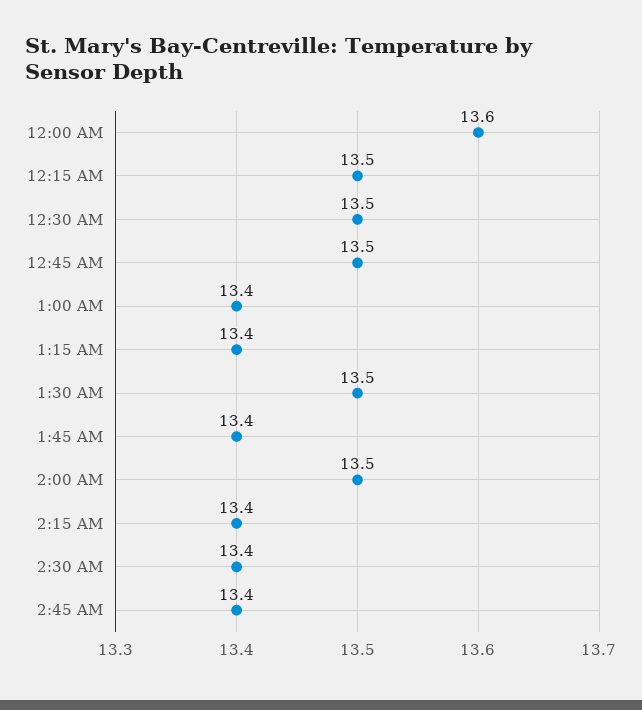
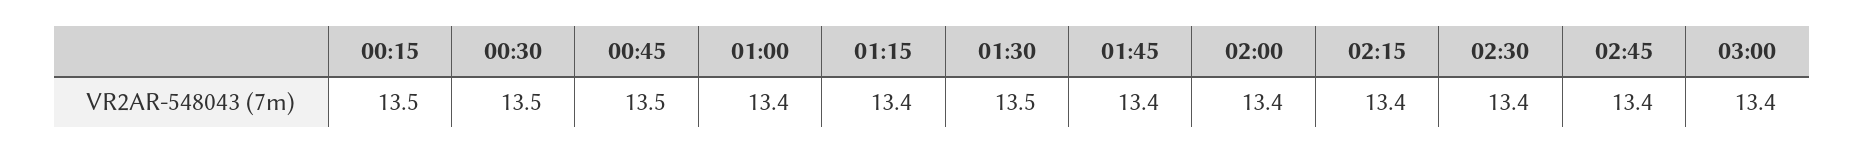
12:00 AM: 13.6 -> none
2:00 AM: 13.5 -> 13.4
03:00: none -> 13.4

